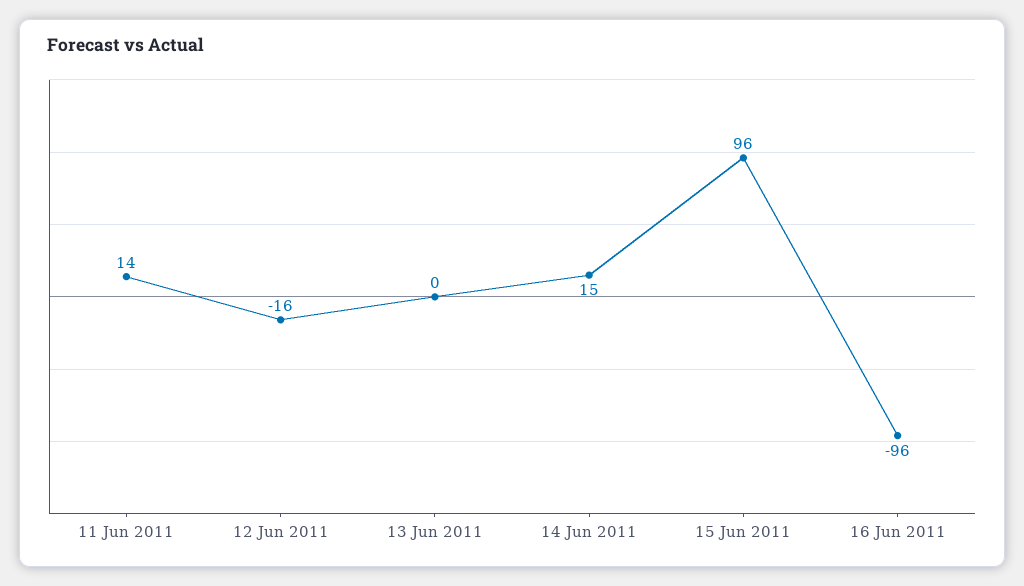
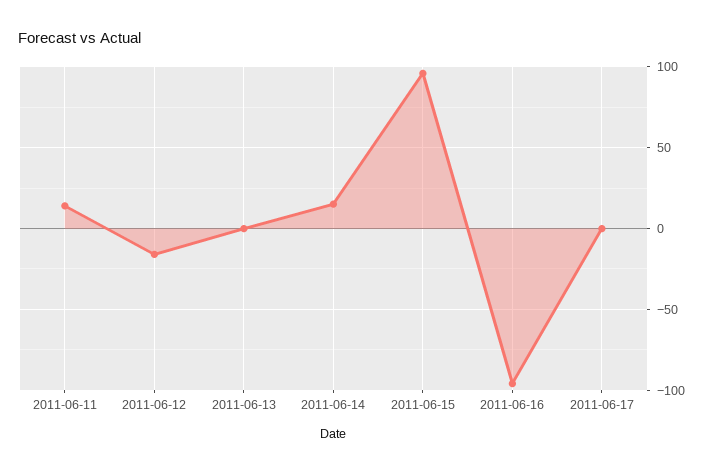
2011-06-17: none -> 0

